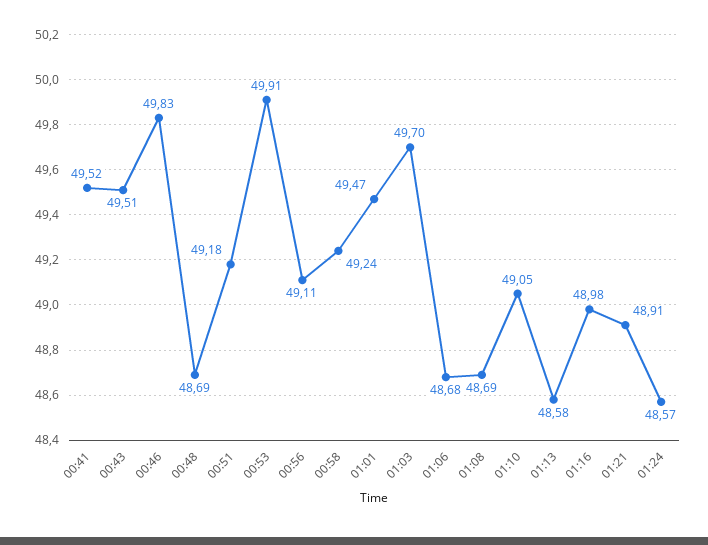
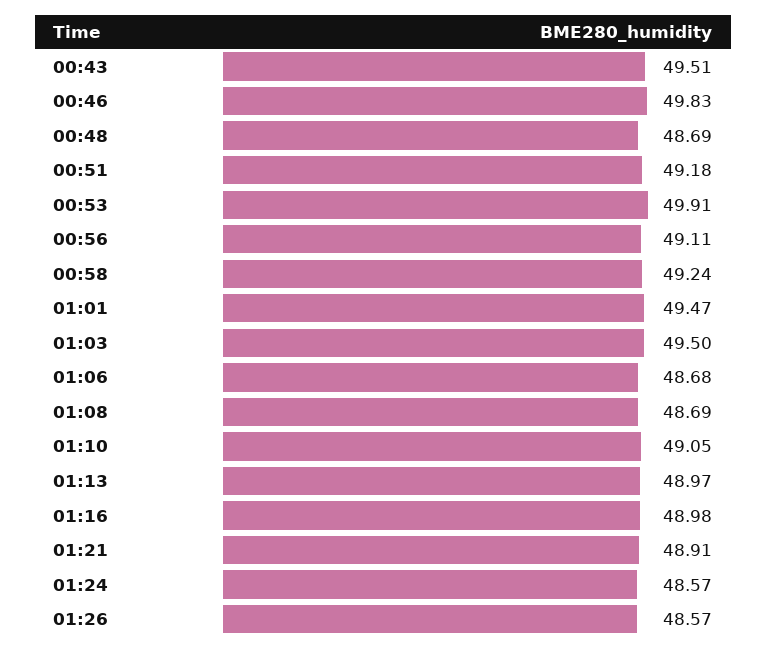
00:41: 49.52 -> none
01:03: 49.7 -> 49.5
01:13: 48.58 -> 48.97
01:26: none -> 48.57

